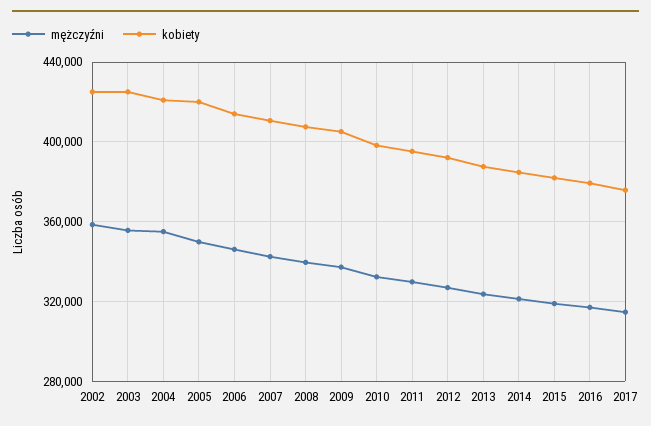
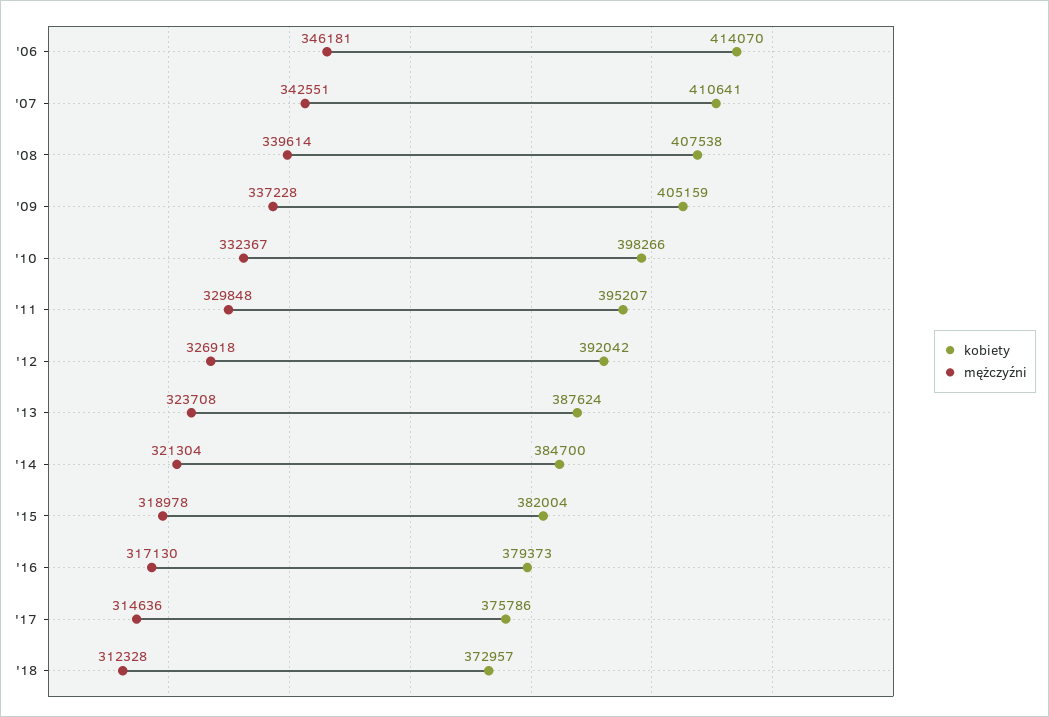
mężczyźni, 2002: 360000 -> none
kobiety, 2002: 425000 -> none
mężczyźni, 2003: 355000 -> none
kobiety, 2003: 425000 -> none
mężczyźni, 2004: 355000 -> none
kobiety, 2004: 420000 -> none
mężczyźni, 2005: 350000 -> none
kobiety, 2005: 420000 -> none
kobiety, '18: none -> 372957
mężczyźni, '18: none -> 312328

